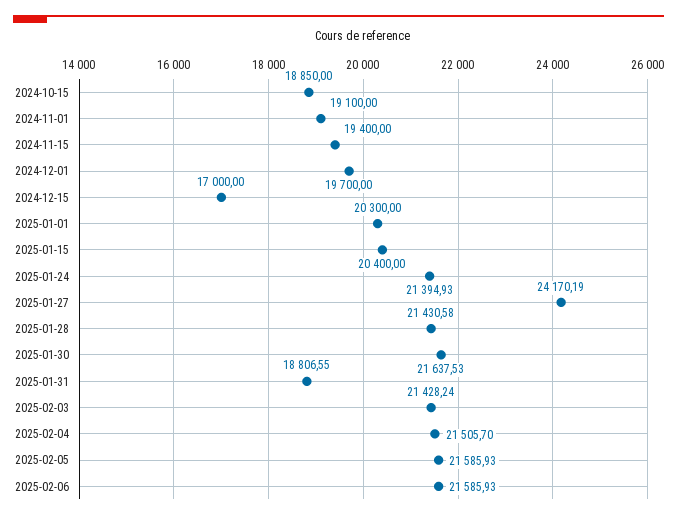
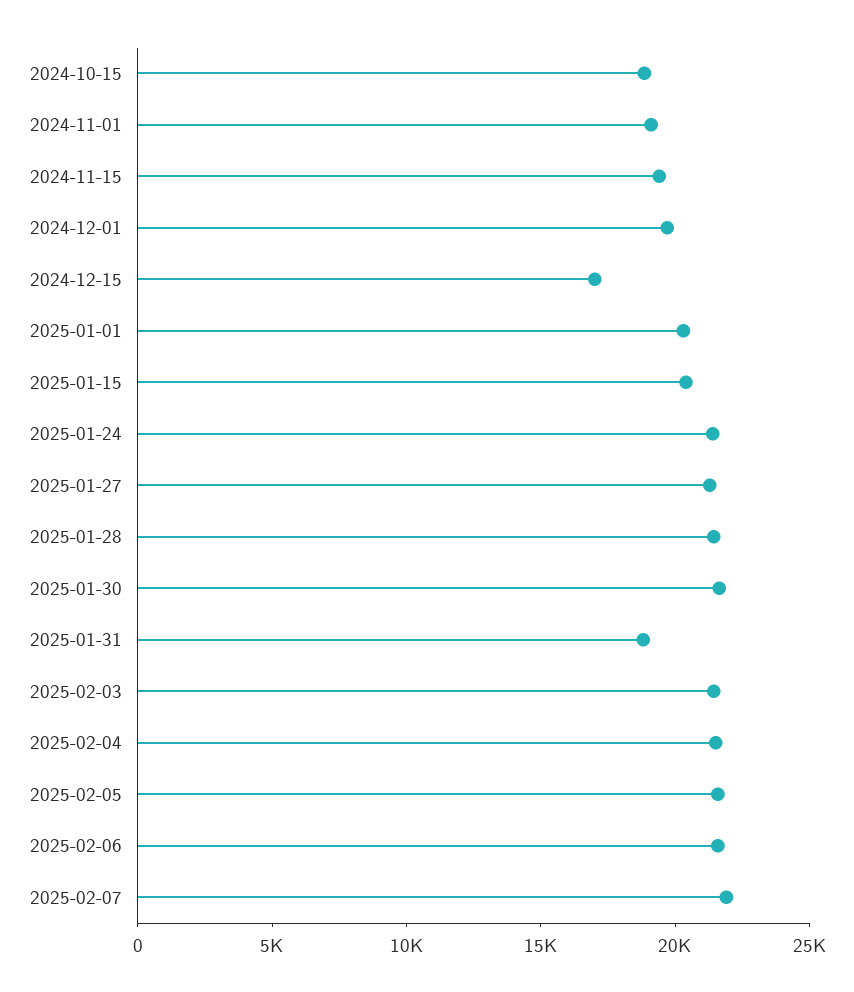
2025-01-27: 24170.19 -> 21000
2025-02-07: none -> 22000

